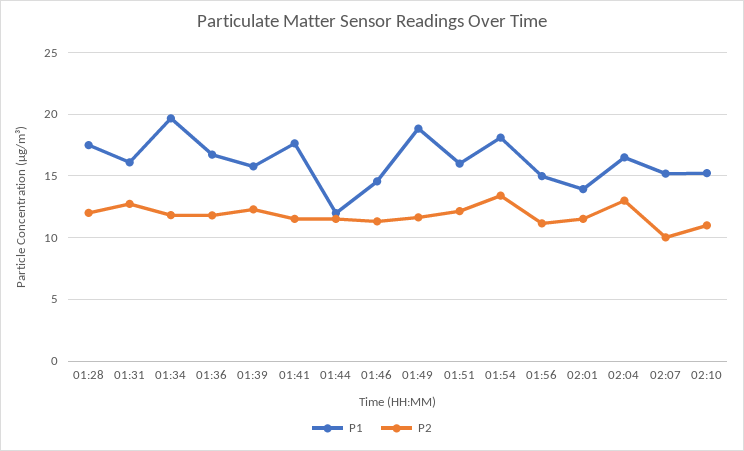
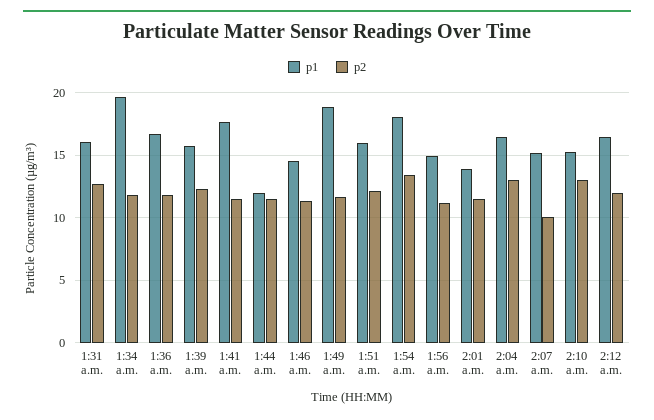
P1, 01:28: 17.5 -> none
P2, 01:28: 12 -> none
P2, 02:10: 11 -> 13
P1, 2:12 a.m.: none -> 16.5
P2, 2:12 a.m.: none -> 12

